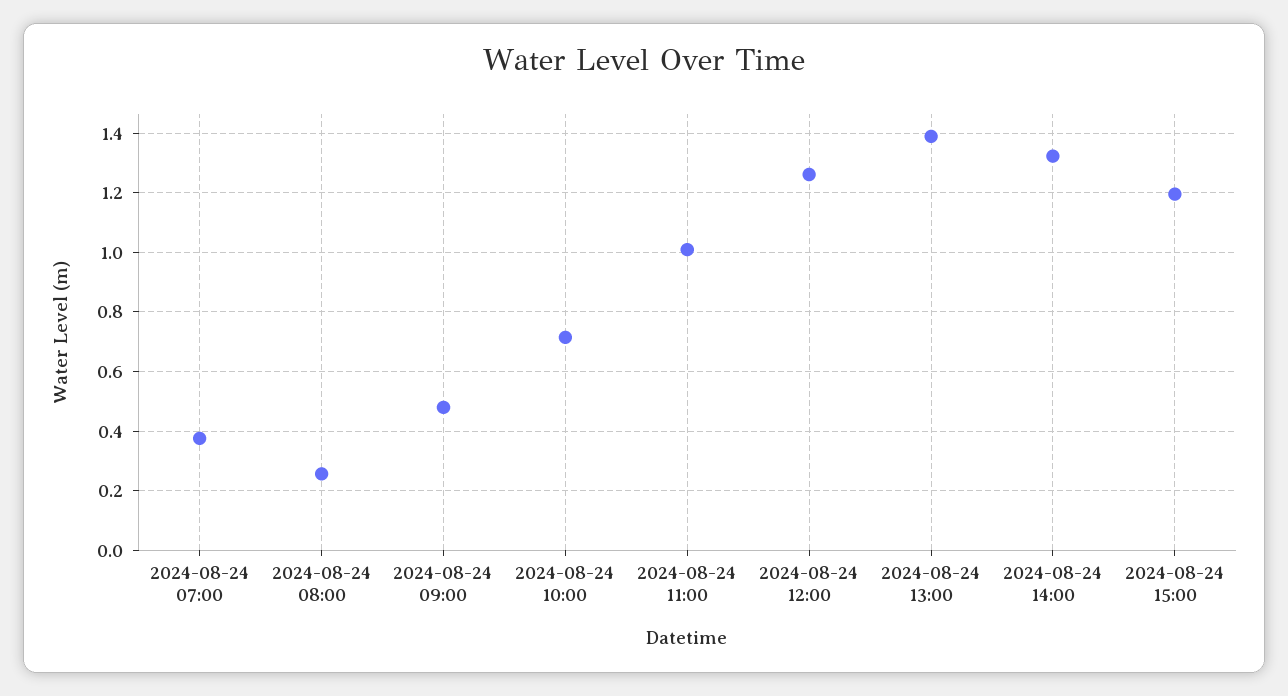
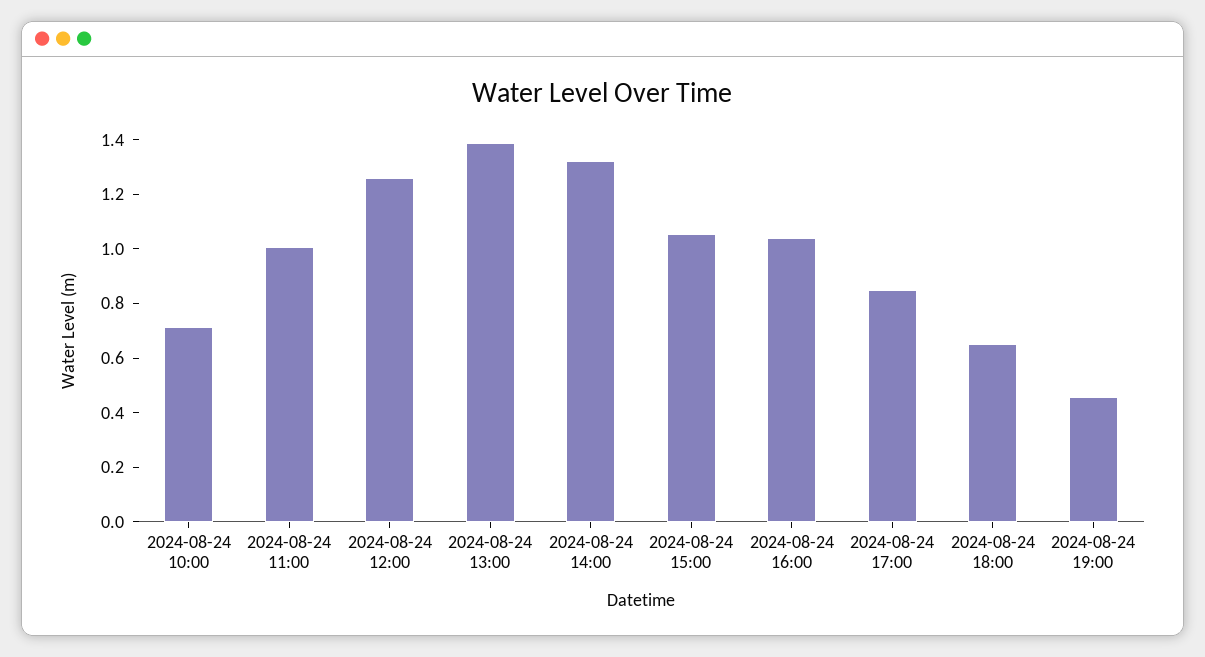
2024-08-24 07:00: 0.375 -> none
2024-08-24 08:00: 0.25 -> none
2024-08-24 09:00: 0.475 -> none
2024-08-24 15:00: 1.2 -> 1.05
2024-08-24 16:00: none -> 1.05
2024-08-24 17:00: none -> 0.85
2024-08-24 18:00: none -> 0.65
2024-08-24 19:00: none -> 0.45

